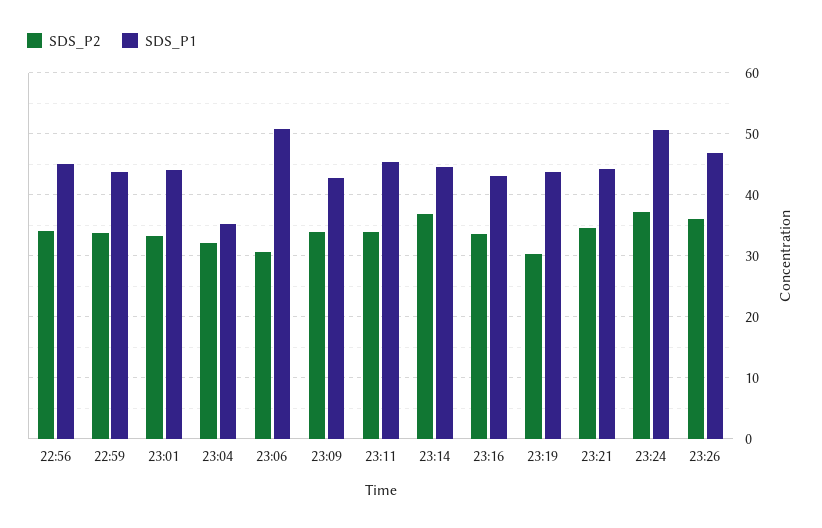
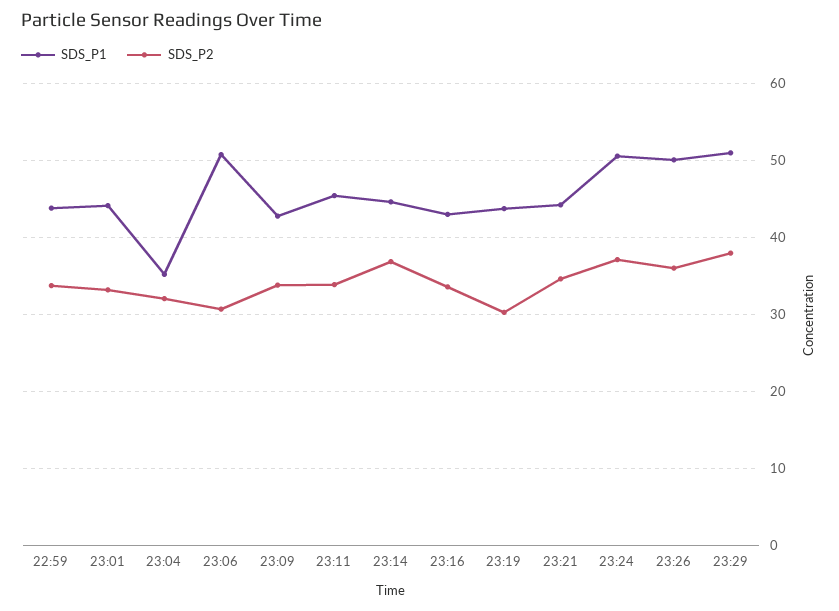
SDS_P2, 22:56: 34 -> none
SDS_P1, 22:56: 45 -> none
SDS_P1, 23:26: 47 -> 50
SDS_P1, 23:29: none -> 51
SDS_P2, 23:29: none -> 38

